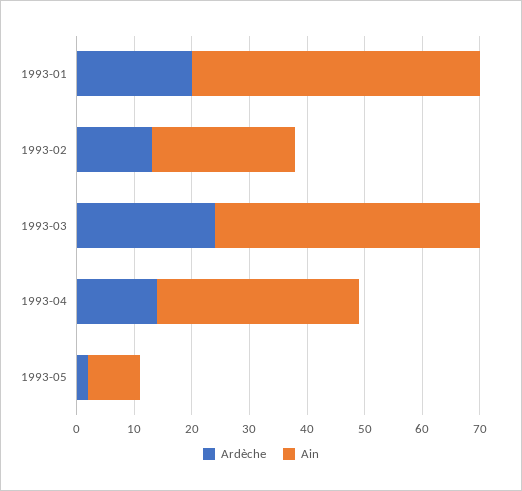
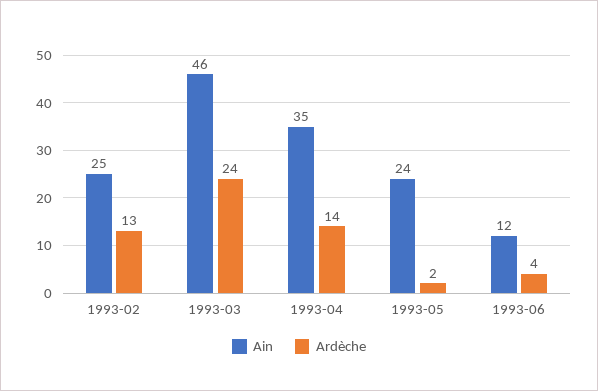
Ardèche, 1993-01: 20 -> none
Ain, 1993-01: 50 -> none
Ain, 1993-05: 10 -> 24
Ain, 1993-06: none -> 12
Ardèche, 1993-06: none -> 4

